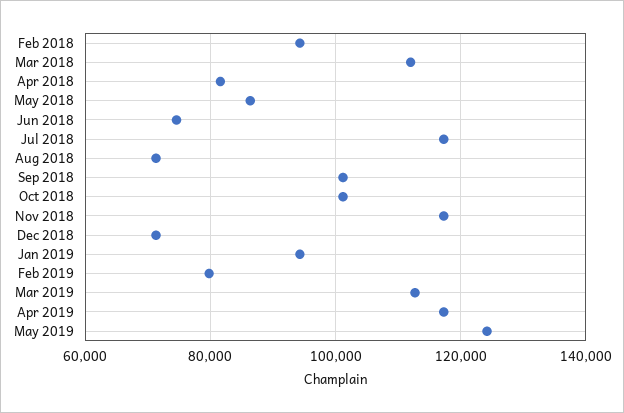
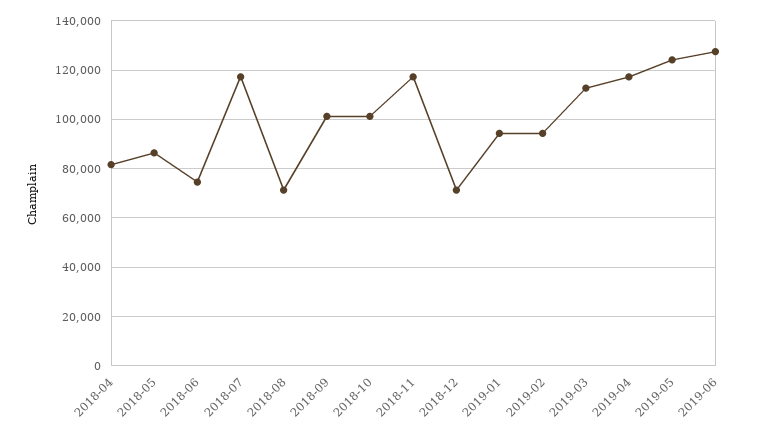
Feb 2018: 94000 -> none
Mar 2018: 112000 -> none
Feb 2019: 80000 -> 95000
2019-06: none -> 127500

